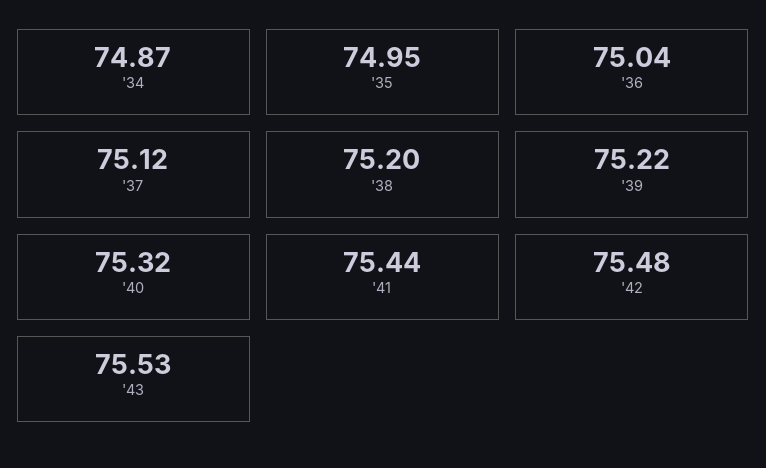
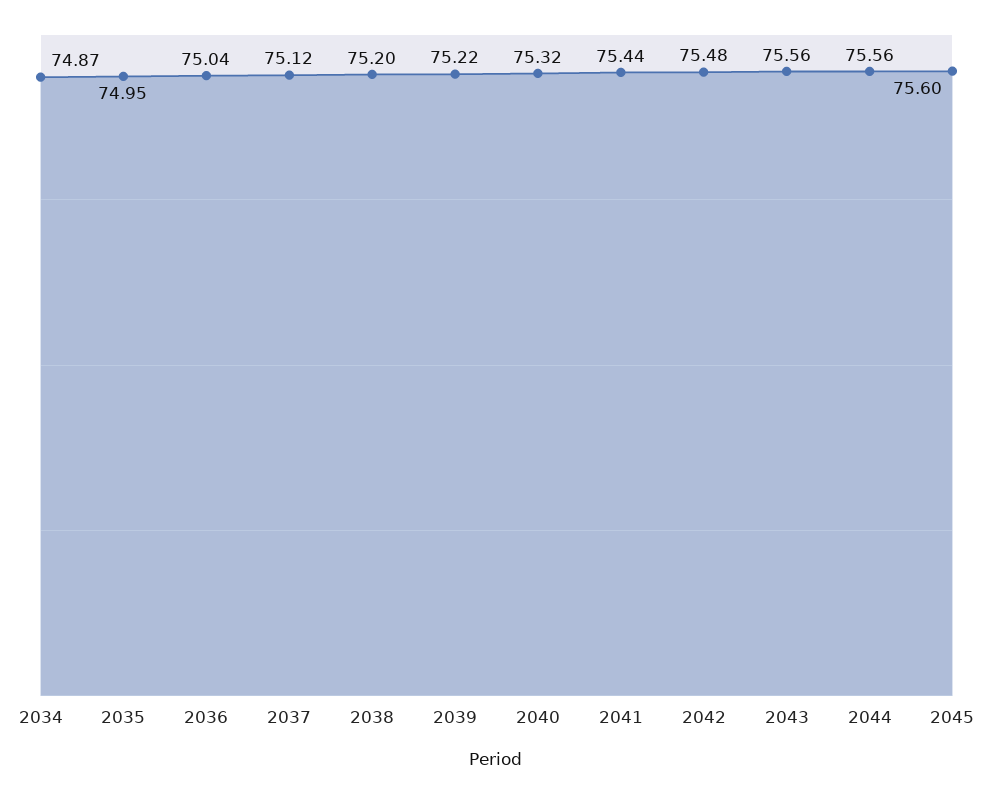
'43: 75.53 -> 75.56
2044: none -> 75.56
2045: none -> 75.6

